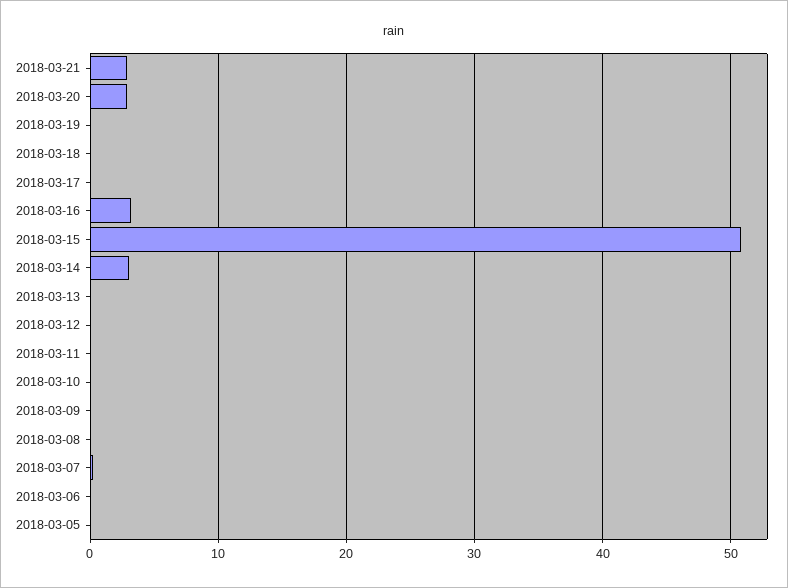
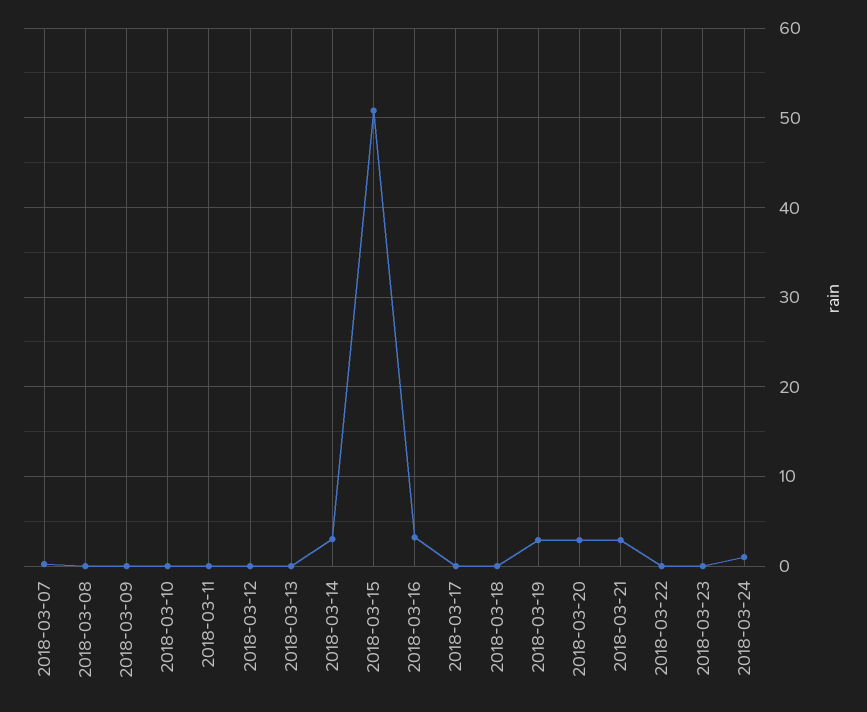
2018-03-19: 0 -> 3
2018-03-06: 0 -> none
2018-03-05: 0 -> none
2018-03-22: none -> 0
2018-03-23: none -> 0
2018-03-24: none -> 1

